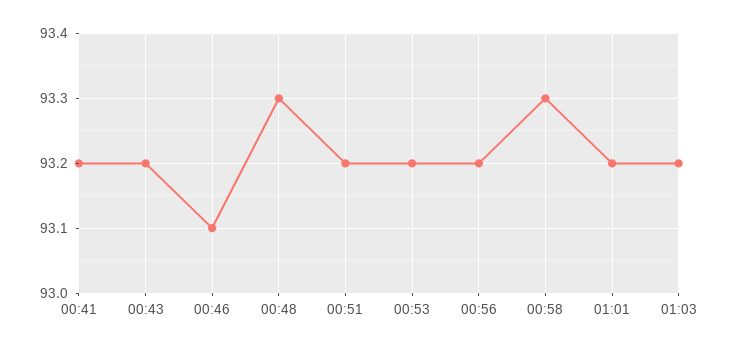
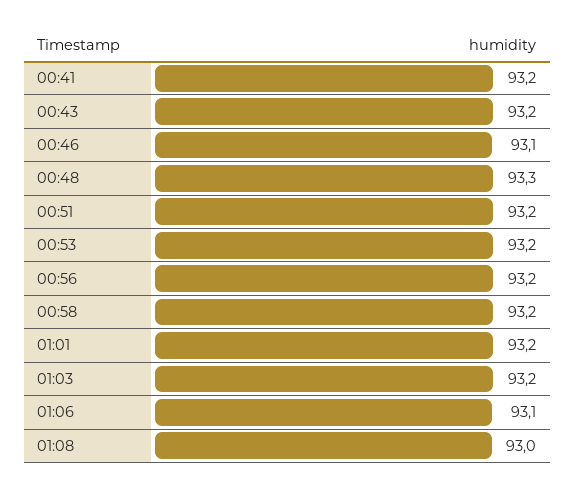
00:58: 93.3 -> 93.2
01:06: none -> 93.1
01:08: none -> 93

